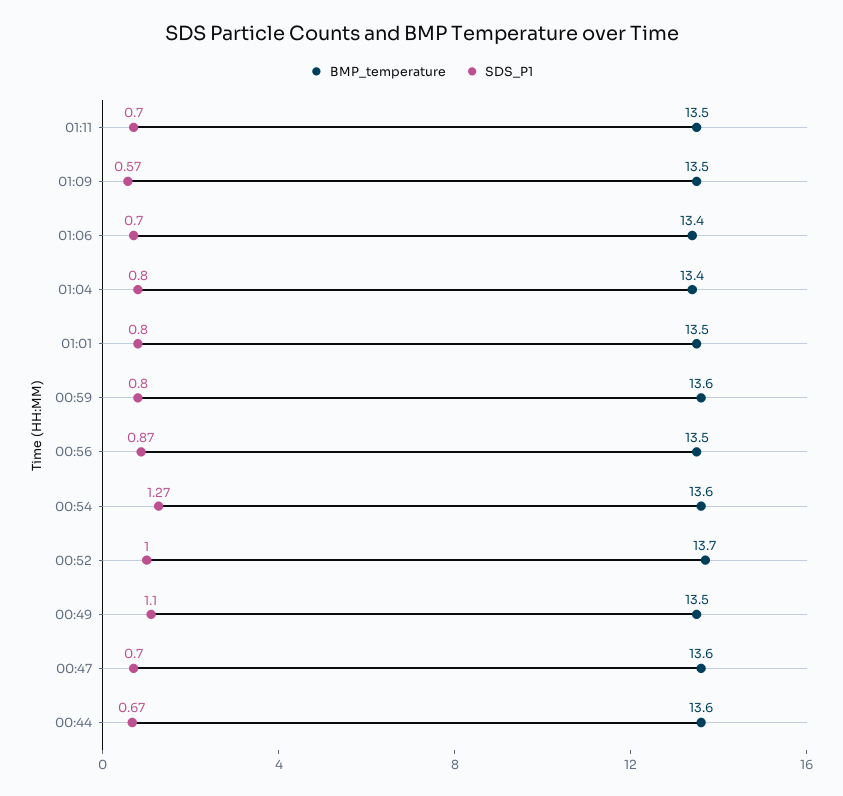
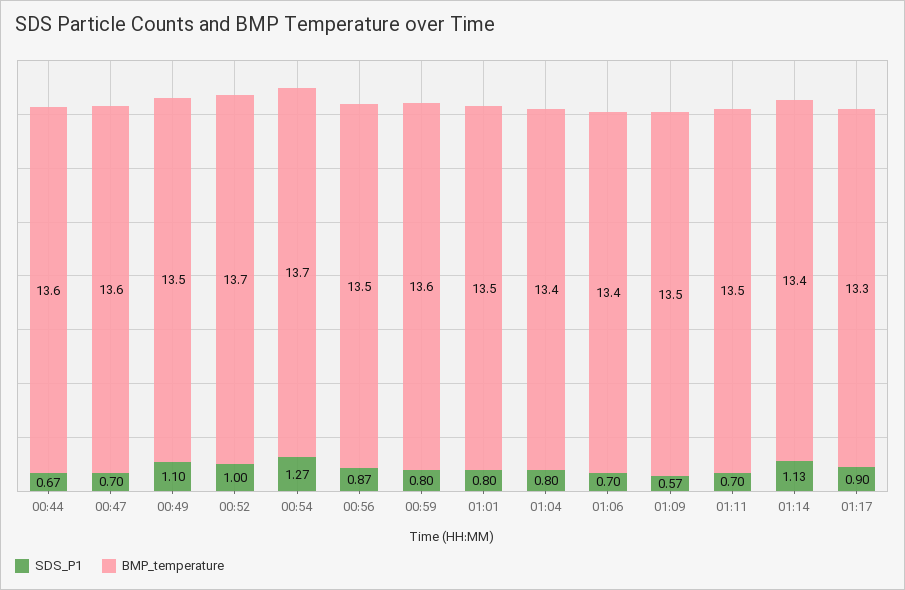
BMP_temperature, 00:54: 13.6 -> 13.7
SDS_P1, 01:14: none -> 1.13
BMP_temperature, 01:14: none -> 13.4
SDS_P1, 01:17: none -> 0.9
BMP_temperature, 01:17: none -> 13.3

